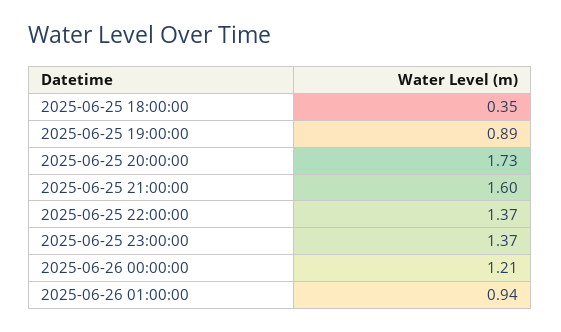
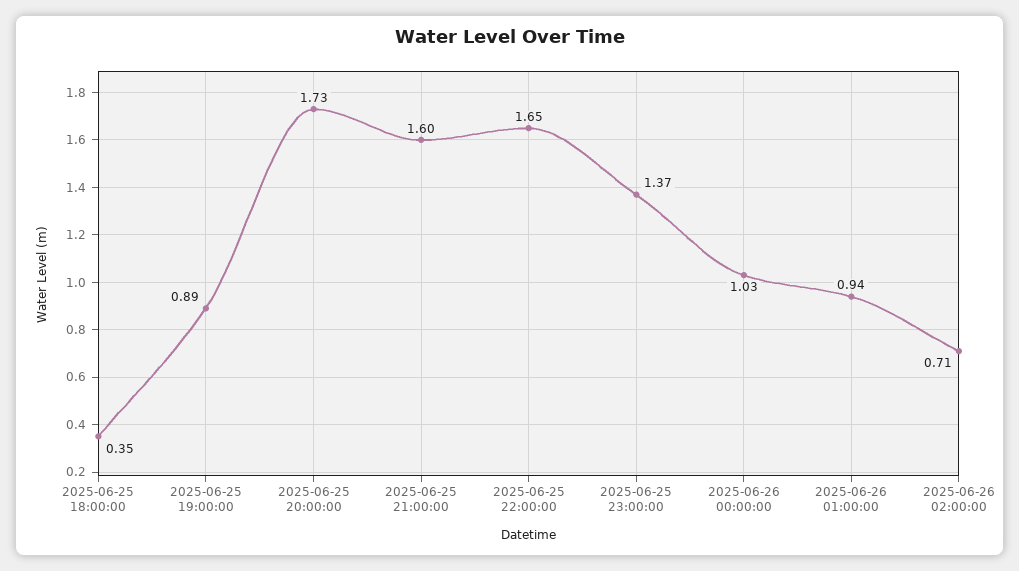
2025-06-25 22:00:00: 1.37 -> 1.65
2025-06-26 00:00:00: 1.21 -> 1.03
2025-06-26 02:00:00: none -> 0.71

